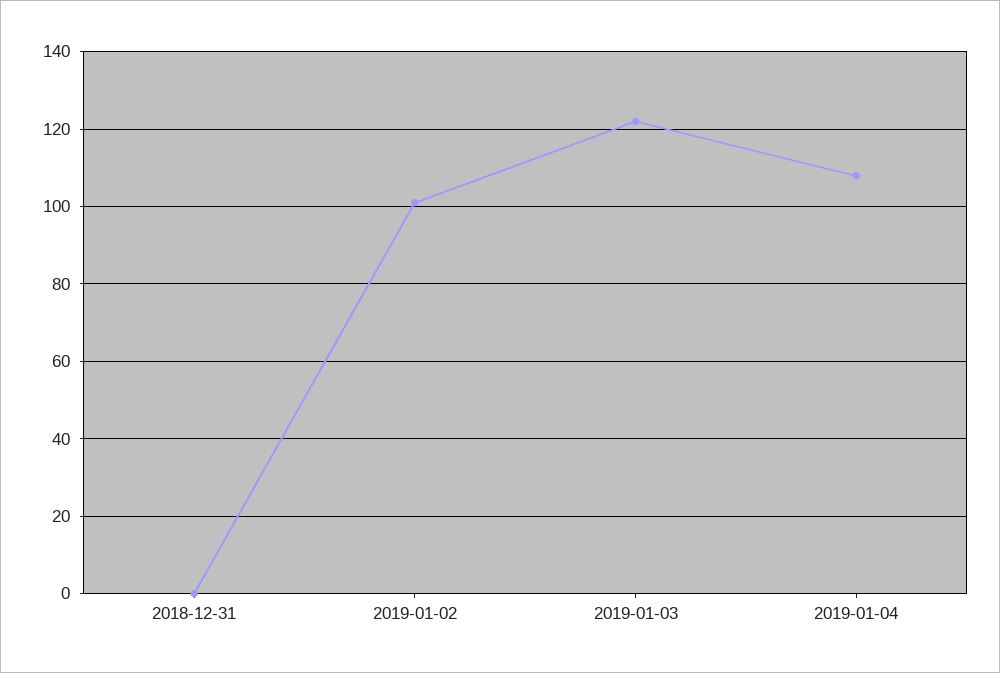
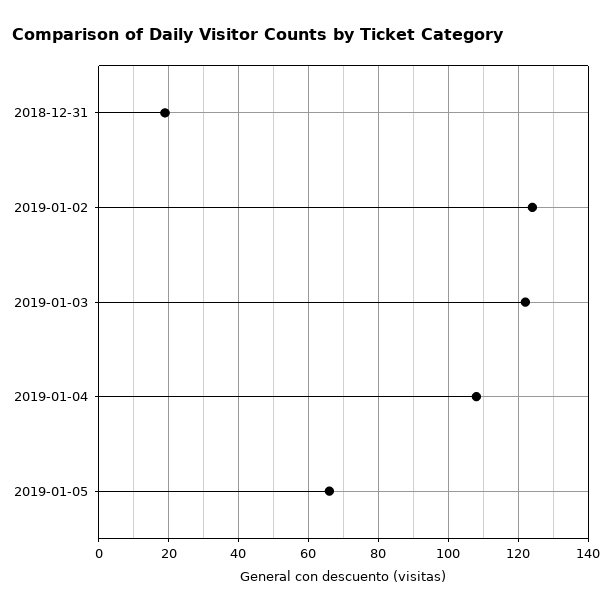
2018-12-31: 0 -> 20
2019-01-02: 100 -> 125
2019-01-05: none -> 65

